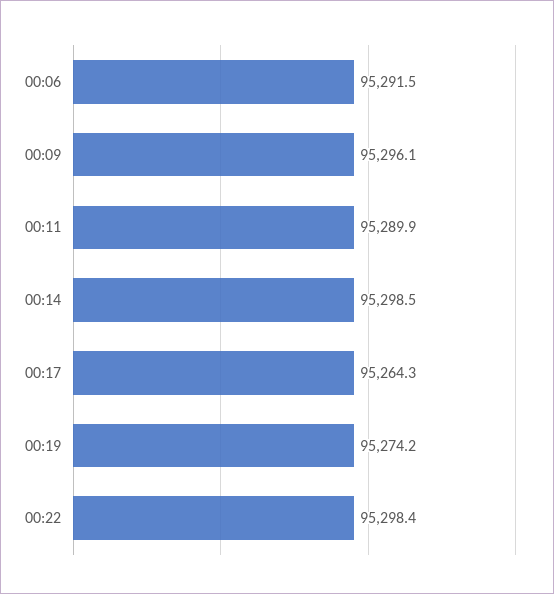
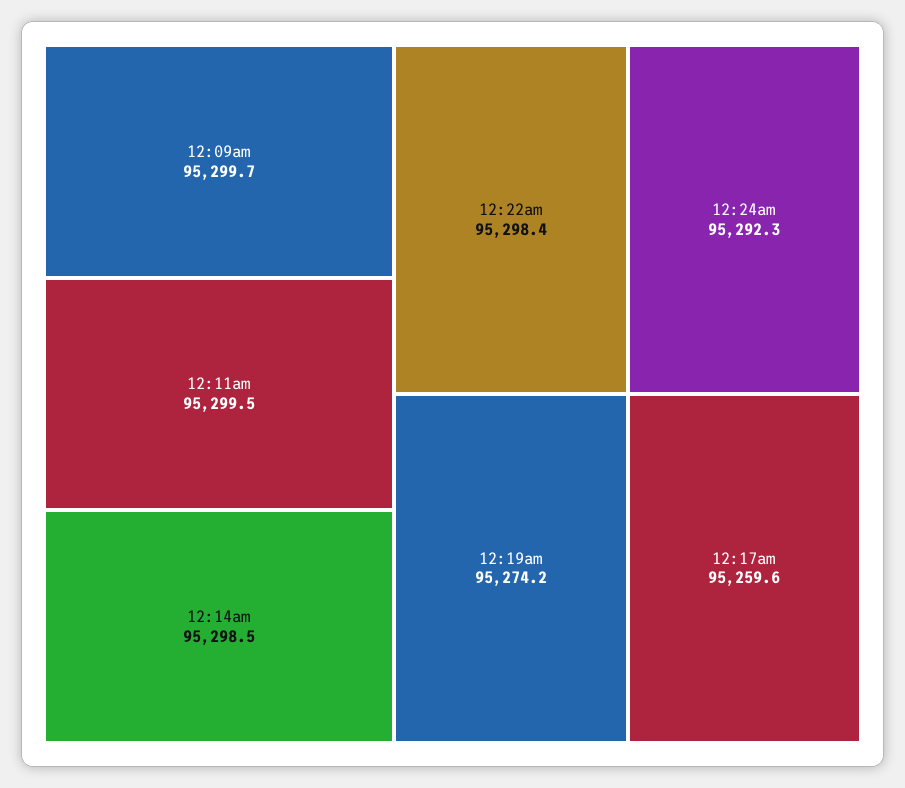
00:06: 95291.5 -> none
00:09: 95296.1 -> 95299.7
00:11: 95289.9 -> 95299.5
00:17: 95264.3 -> 95259.6
12:24am: none -> 95292.3

